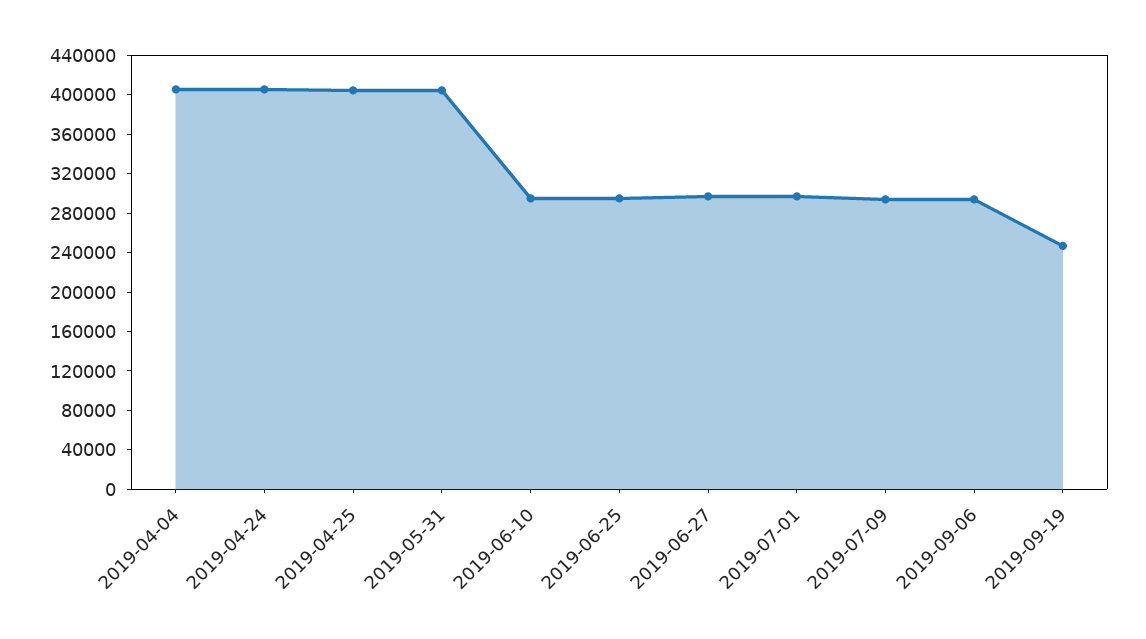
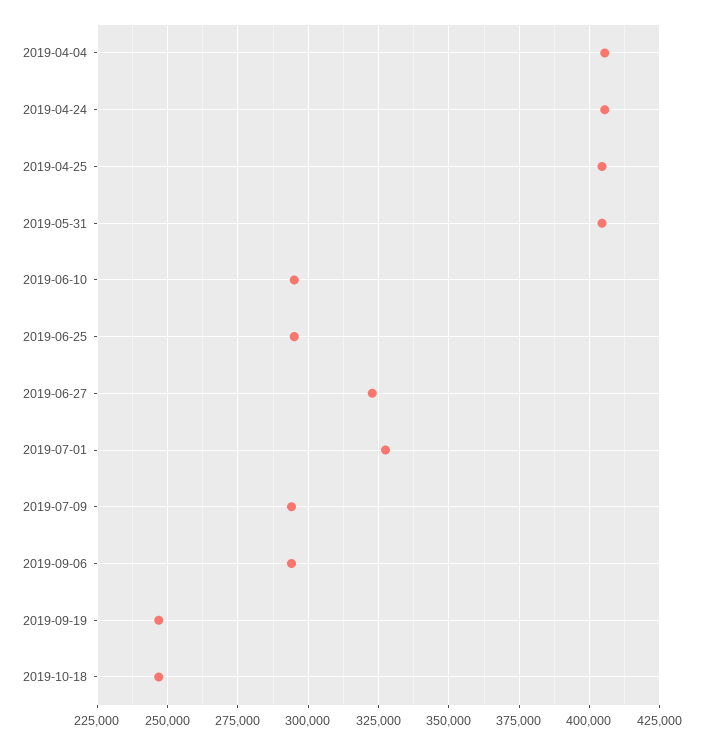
2019-06-27: 300000 -> 322500
2019-07-01: 300000 -> 327500
2019-10-18: none -> 247500

